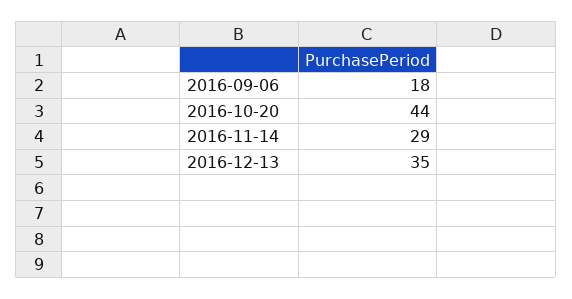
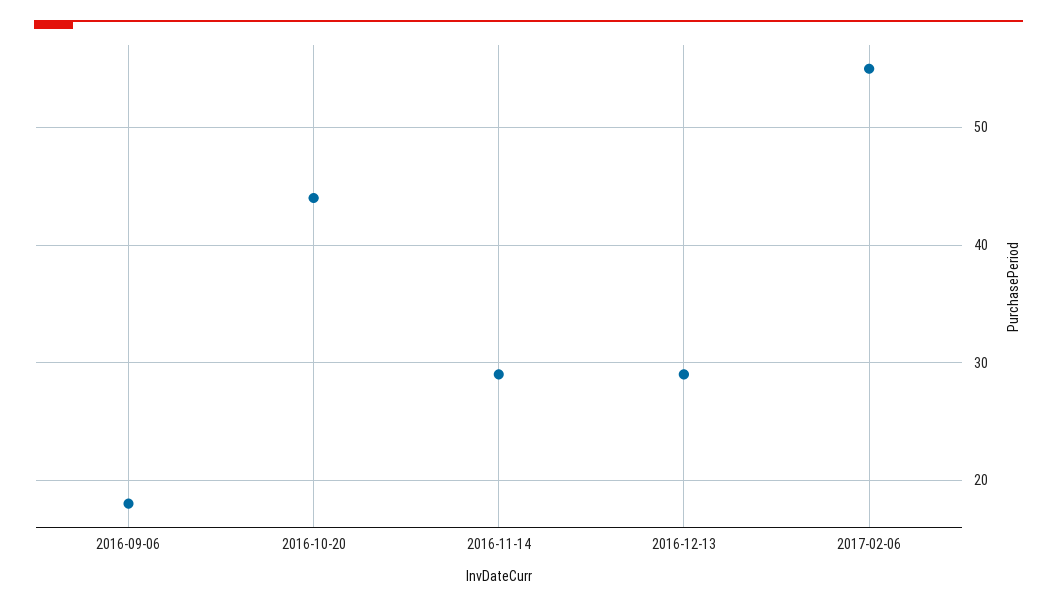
2016-12-13: 35 -> 29
2017-02-06: none -> 55

